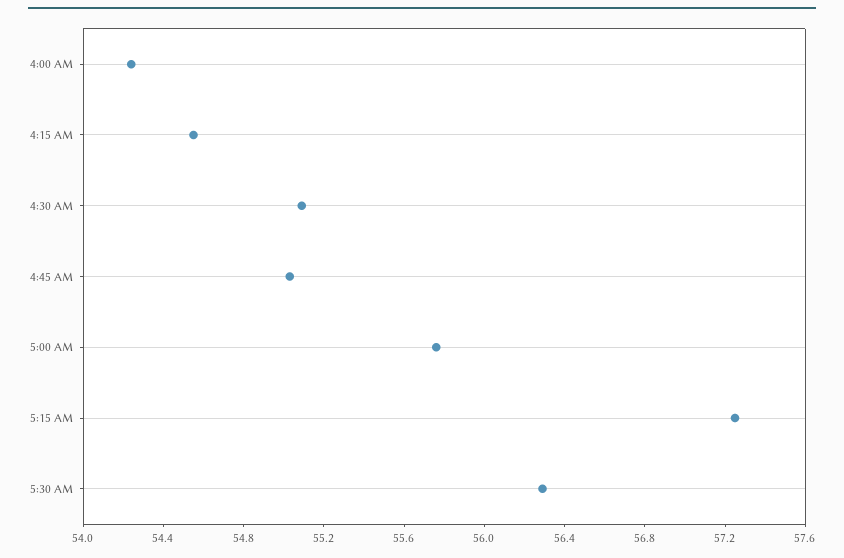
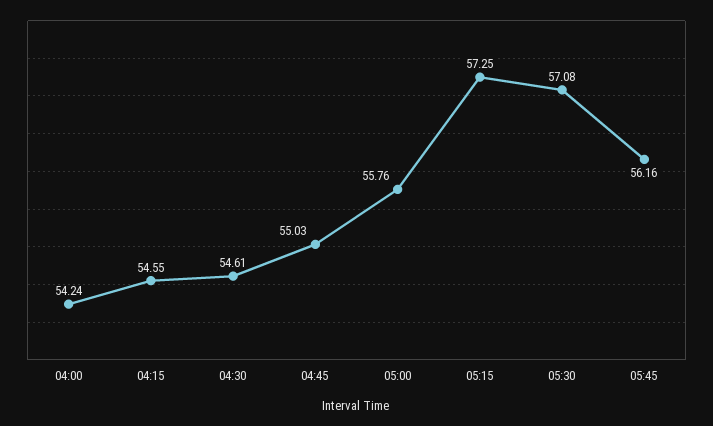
4:30 AM: 55.1 -> 54.61
5:30 AM: 56.3 -> 57.08
05:45: none -> 56.16

